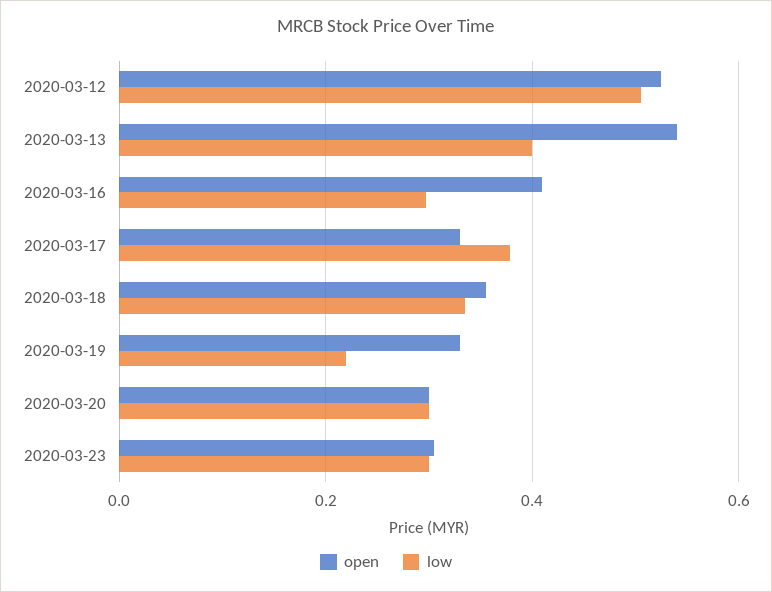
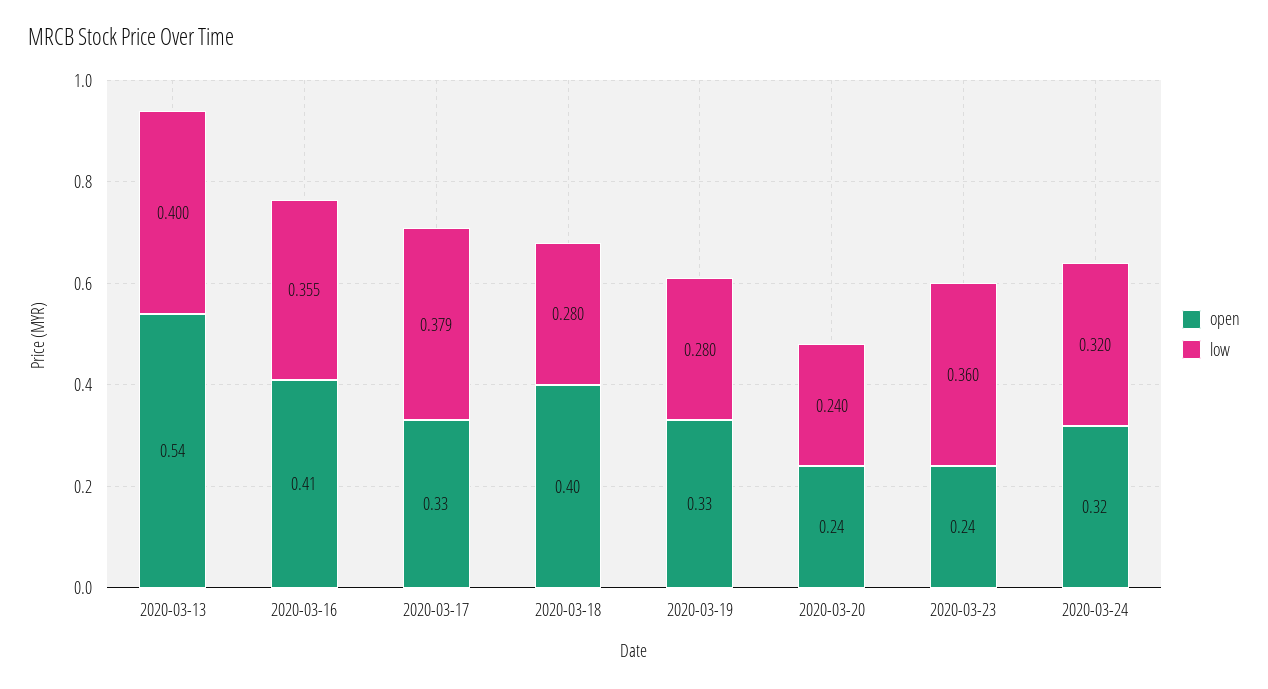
open, 2020-03-12: 0.52 -> none
low, 2020-03-12: 0.5 -> none
low, 2020-03-16: 0.3 -> 0.355
open, 2020-03-18: 0.36 -> 0.4
low, 2020-03-18: 0.34 -> 0.28
low, 2020-03-19: 0.22 -> 0.28
open, 2020-03-20: 0.3 -> 0.24
low, 2020-03-20: 0.3 -> 0.24
open, 2020-03-23: 0.3 -> 0.24
low, 2020-03-23: 0.3 -> 0.36
open, 2020-03-24: none -> 0.32
low, 2020-03-24: none -> 0.32

